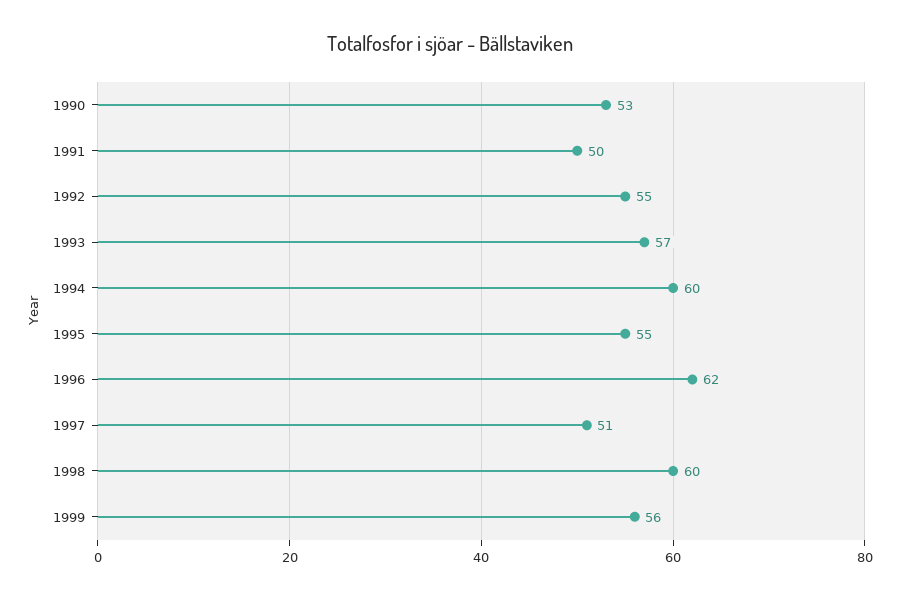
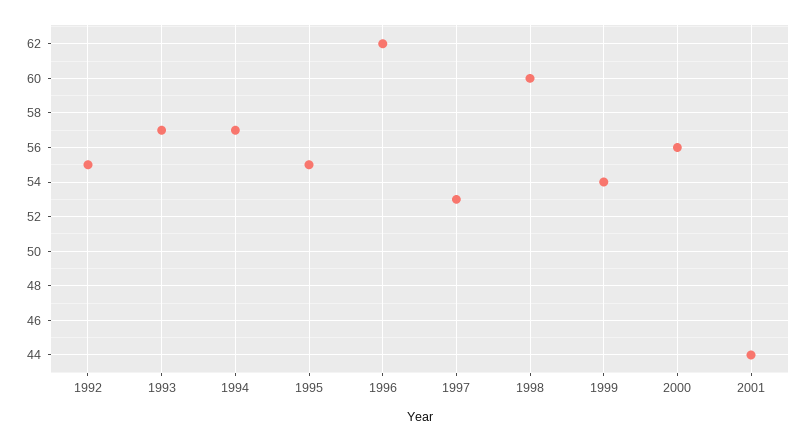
1990: 53 -> none
1991: 50 -> none
1994: 60 -> 57
1997: 51 -> 53
1999: 56 -> 54
2000: none -> 56
2001: none -> 44

